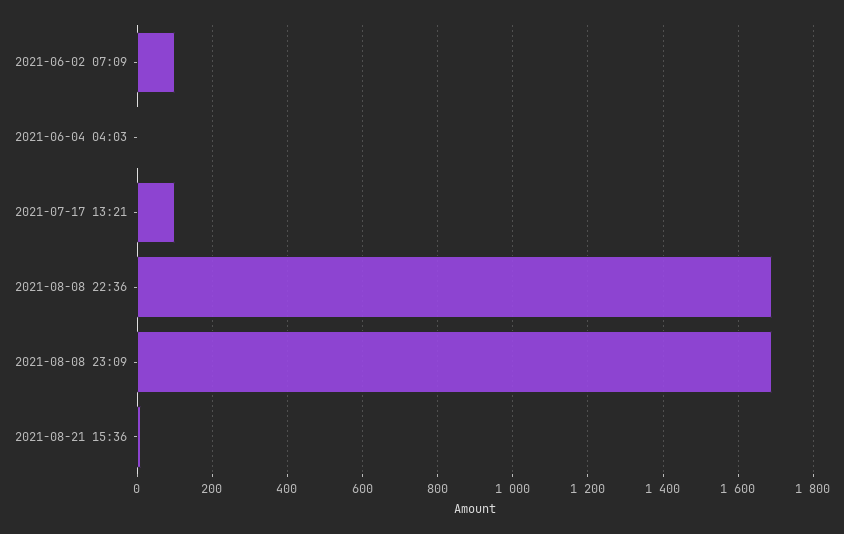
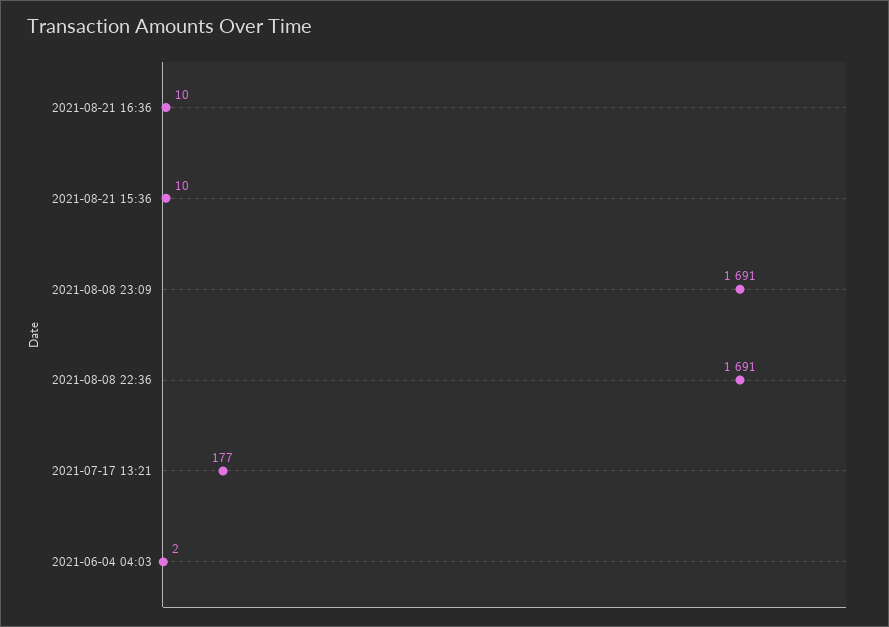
2021-06-02 07:09: 100 -> none
2021-07-17 13:21: 100 -> 177
2021-08-21 16:36: none -> 10

